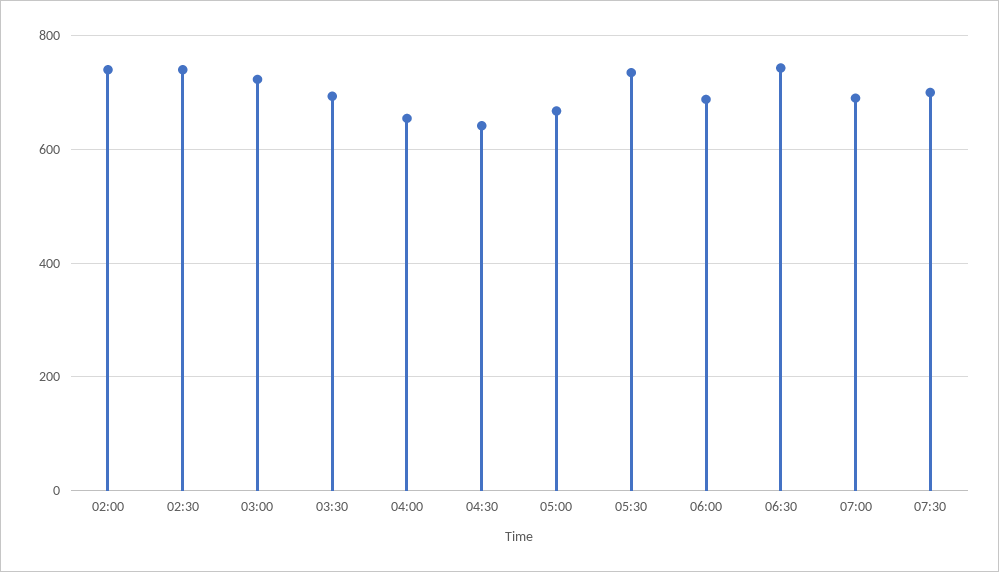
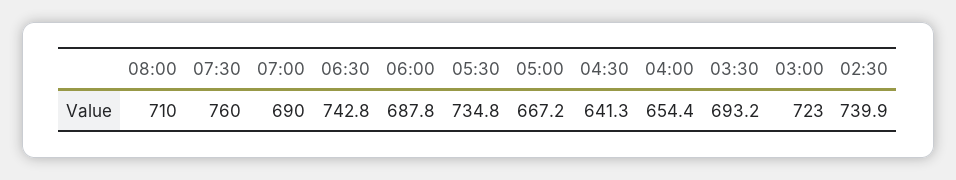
02:00: 740 -> none
07:30: 700 -> 760
08:00: none -> 710

